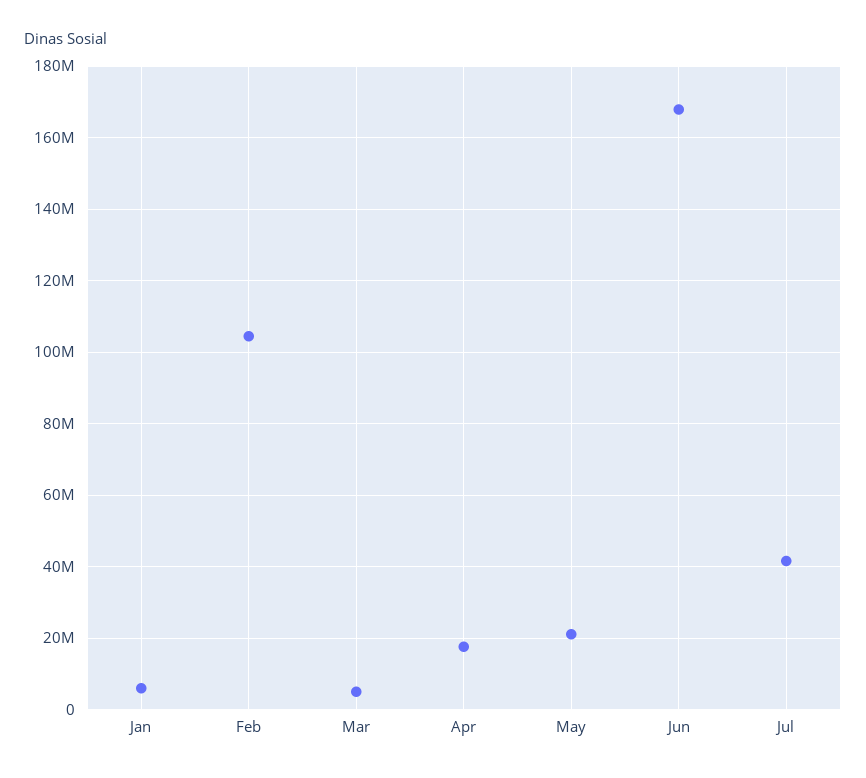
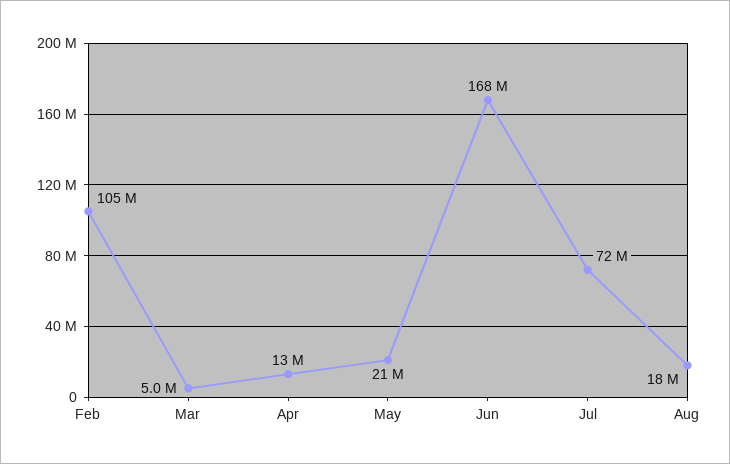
Jan: 6000000 -> none
Apr: 18000000 -> 13000000
Jul: 42000000 -> 72000000
Aug: none -> 18000000

